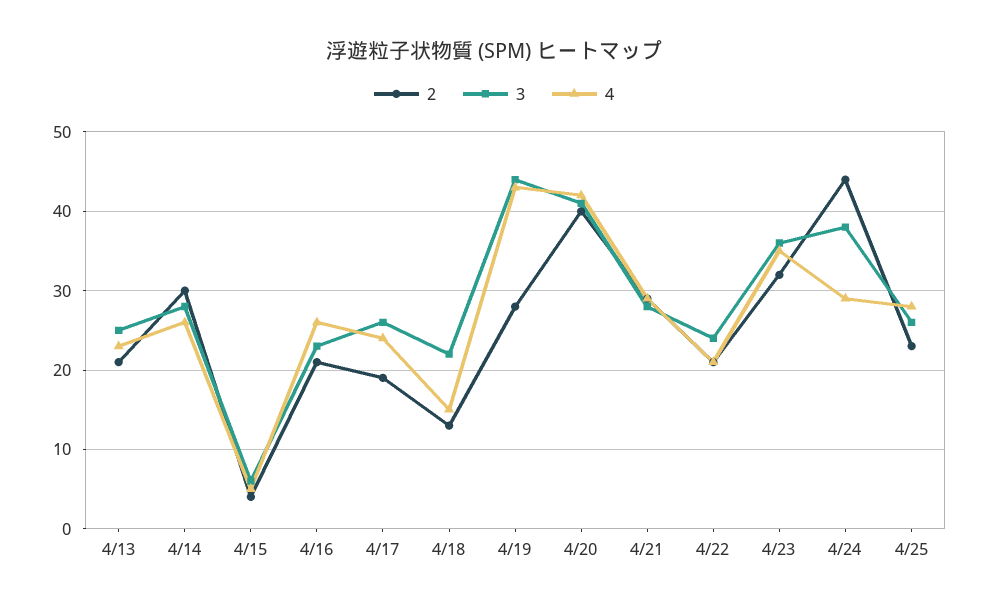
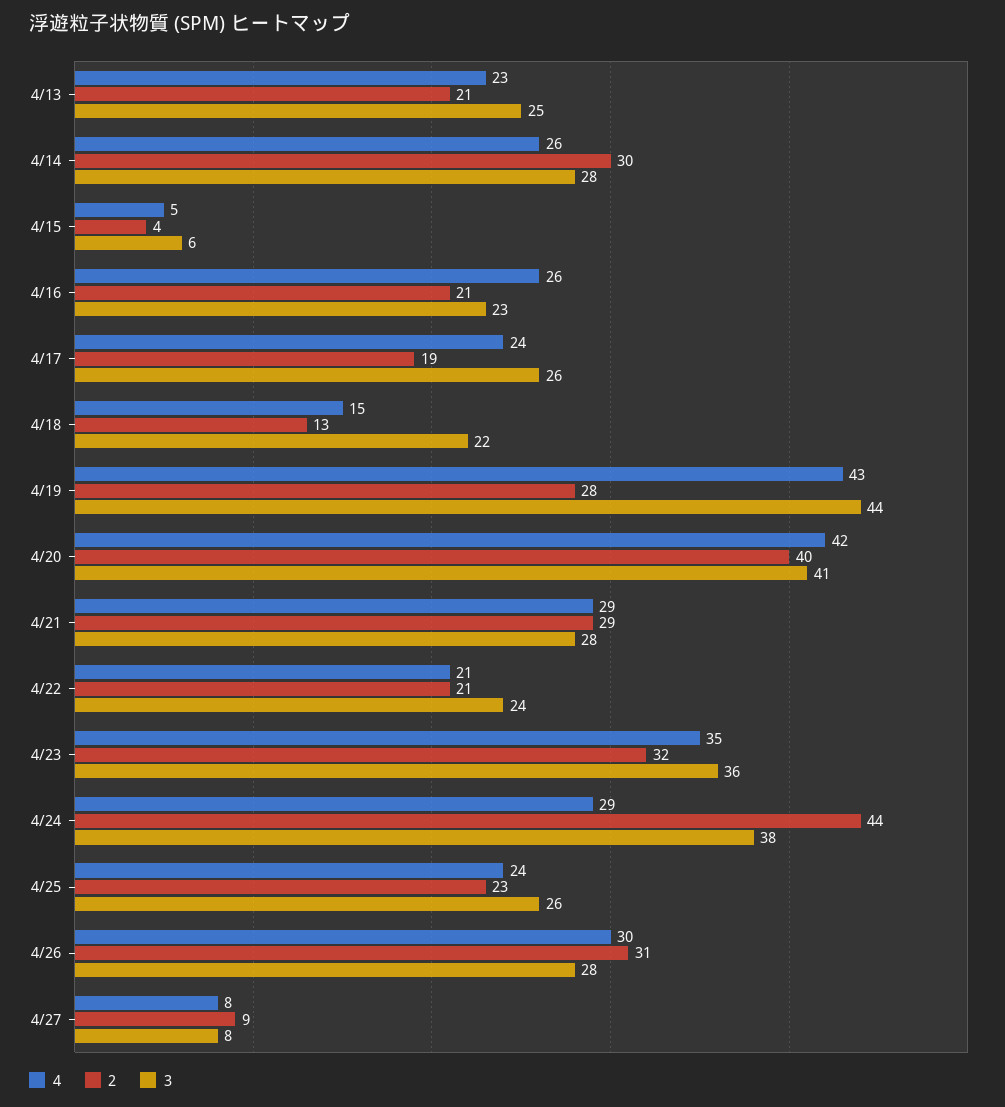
4, 4/25: 28 -> 24
4, 4/26: none -> 30
2, 4/26: none -> 31
3, 4/26: none -> 28
4, 4/27: none -> 8
2, 4/27: none -> 9
3, 4/27: none -> 8

